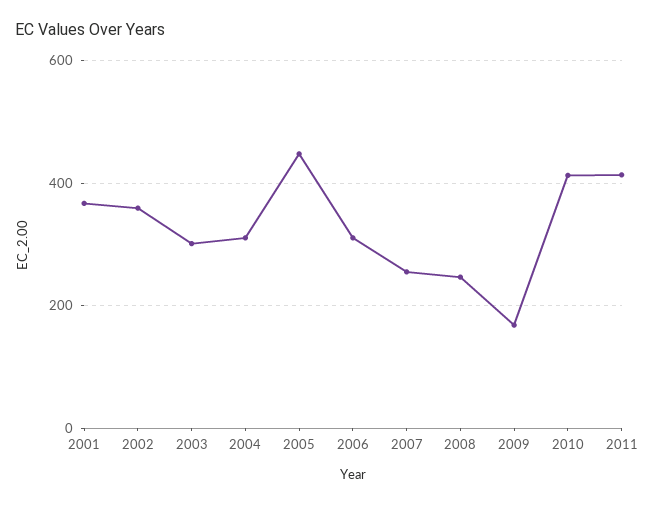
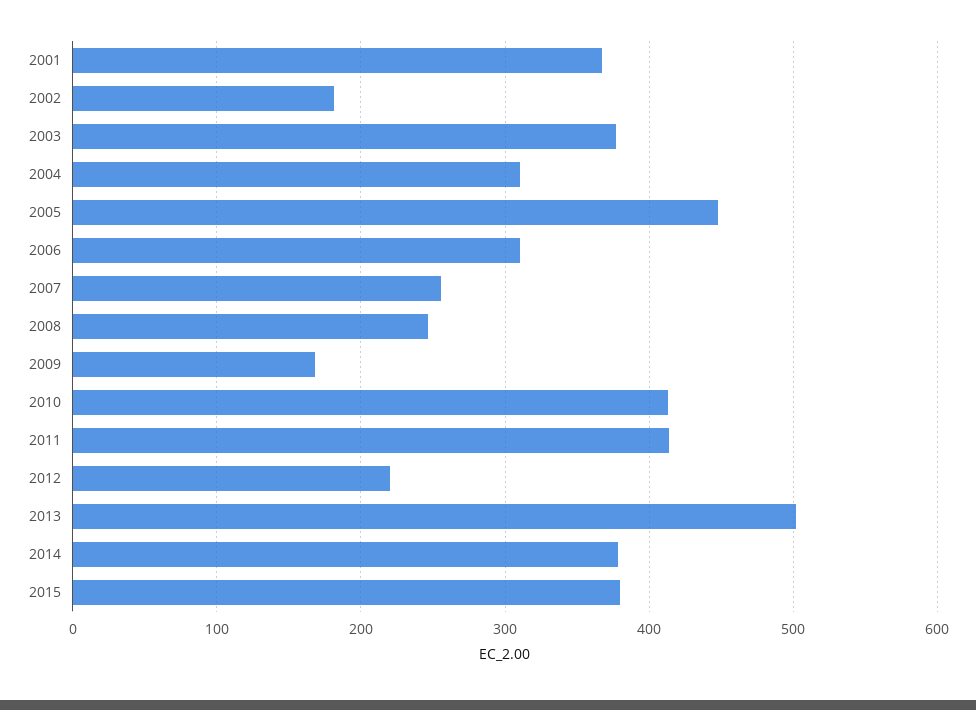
2002: 360 -> 180
2003: 300 -> 380
2012: none -> 220
2013: none -> 500
2014: none -> 380
2015: none -> 380

